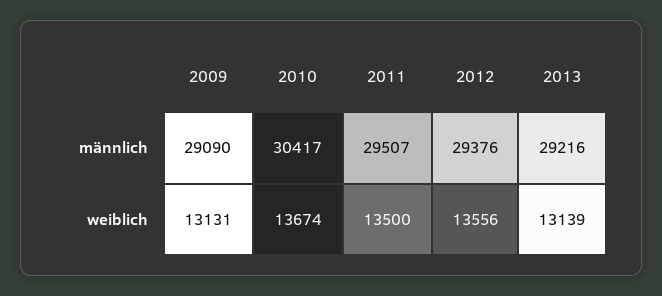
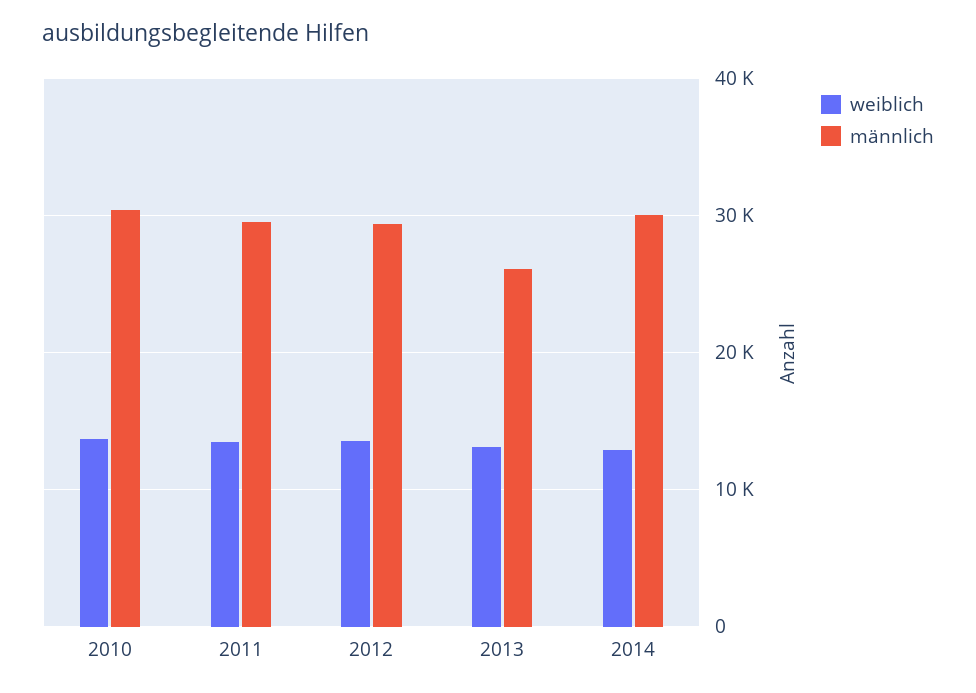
männlich, 2009: 29090 -> none
männlich, 2013: 29216 -> 26000
weiblich, 2009: 13131 -> none
weiblich, 2014: none -> 13000
männlich, 2014: none -> 30000

